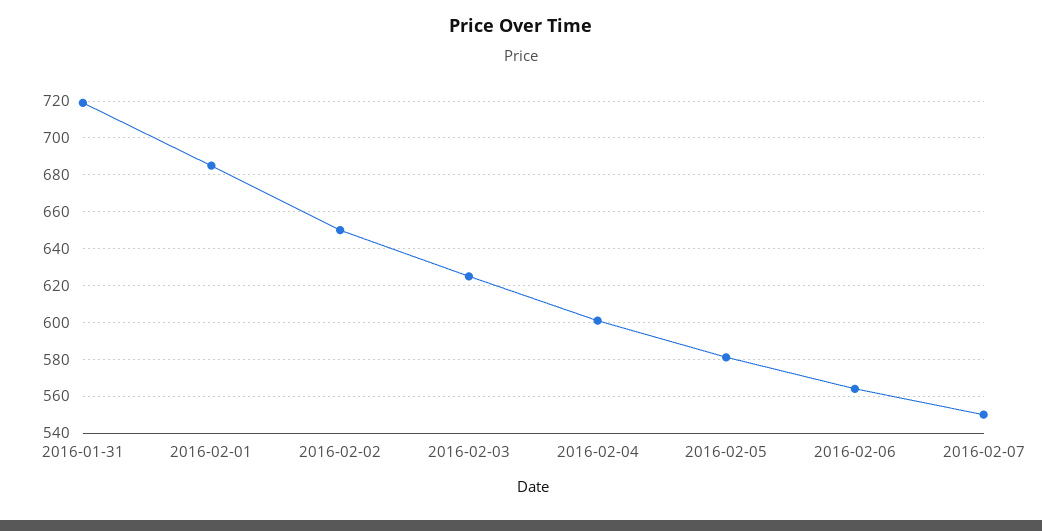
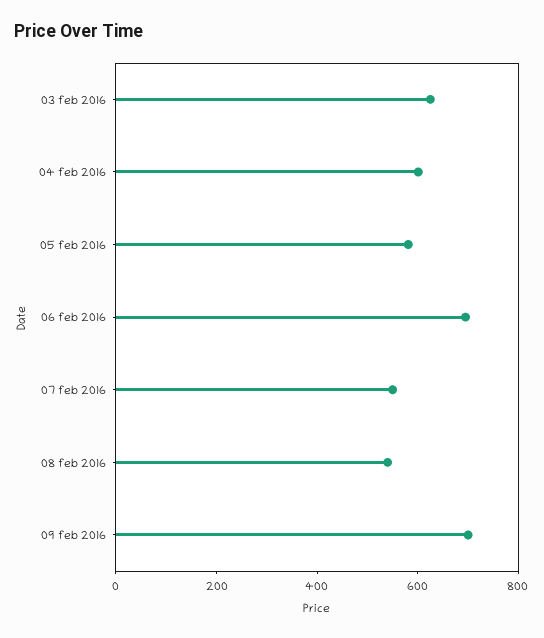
2016-01-31: 720 -> none
2016-02-01: 685 -> none
2016-02-02: 650 -> none
2016-02-06: 565 -> 700
08 feb 2016: none -> 550
09 feb 2016: none -> 700

